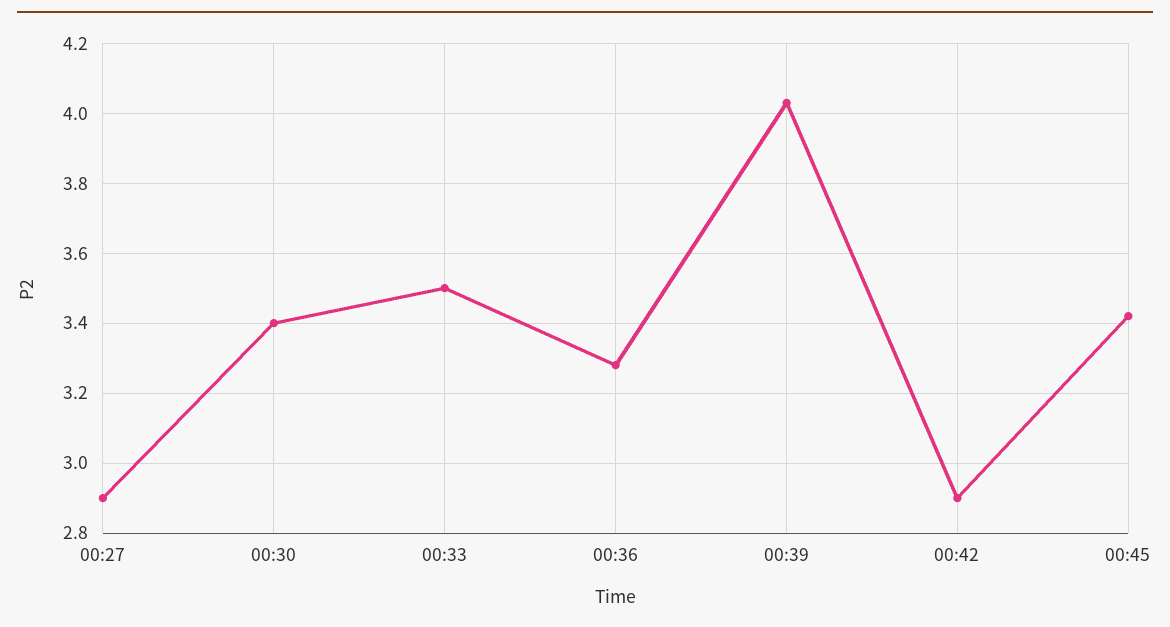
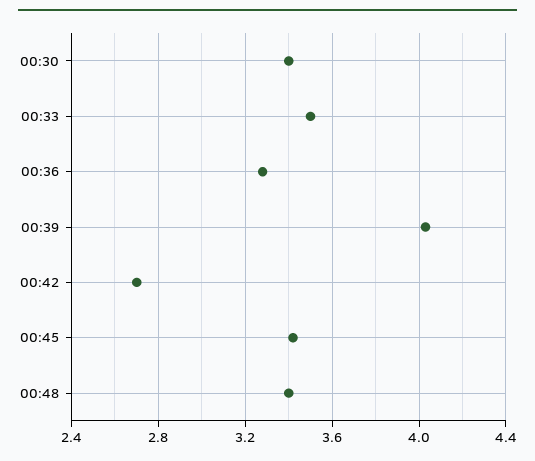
00:27: 2.9 -> none
00:42: 2.9 -> 2.7
00:48: none -> 3.4

